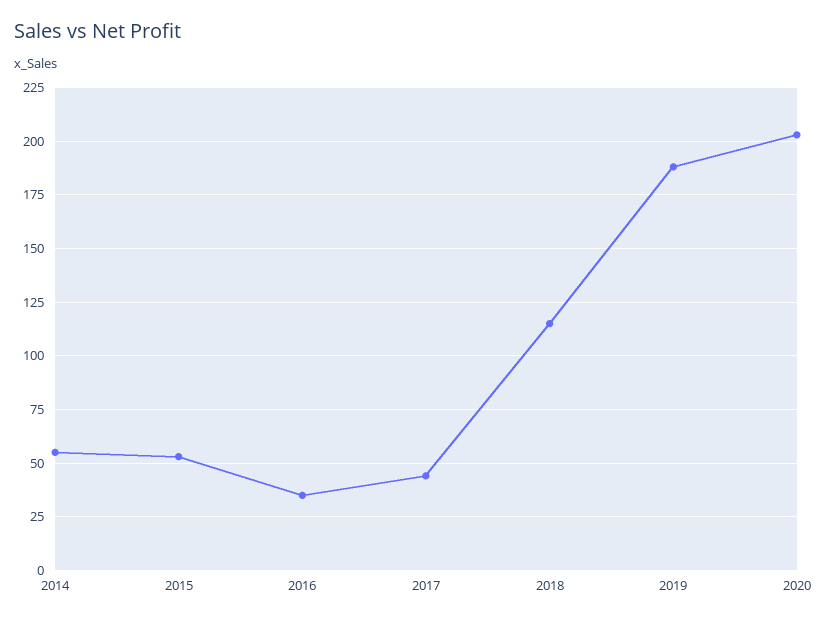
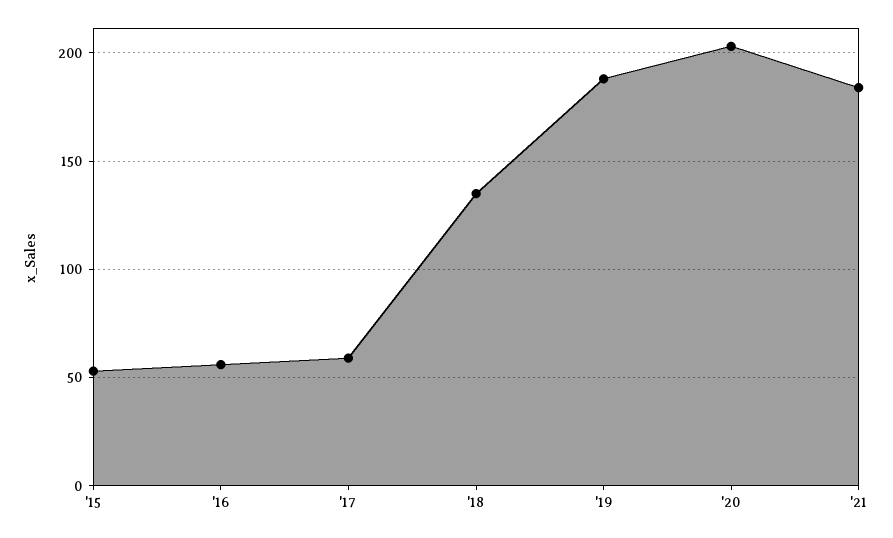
2014: 55 -> none
2016: 35 -> 55
2017: 45 -> 60
2018: 115 -> 135
'21: none -> 185

